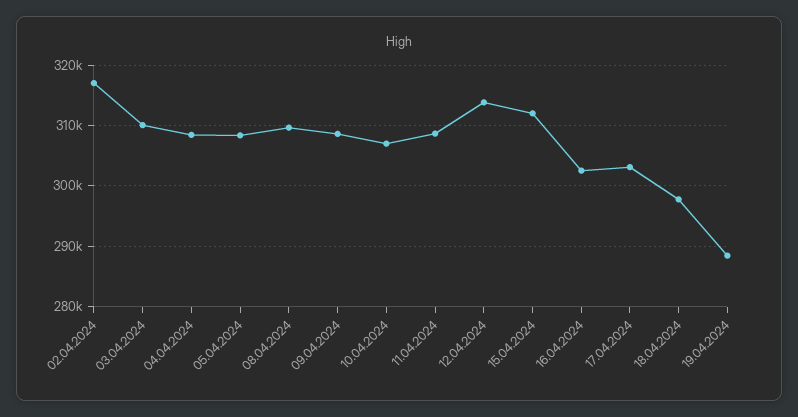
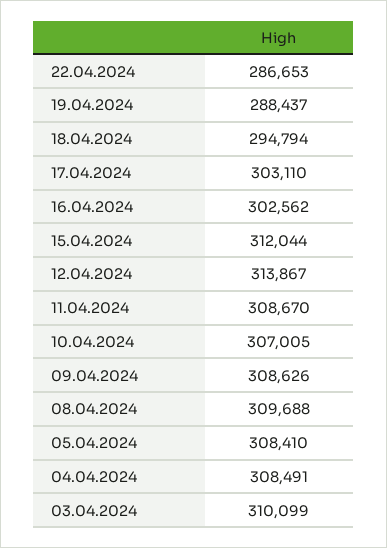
02.04.2024: 317000 -> none
18.04.2024: 298000 -> 294794
22.04.2024: none -> 286653

